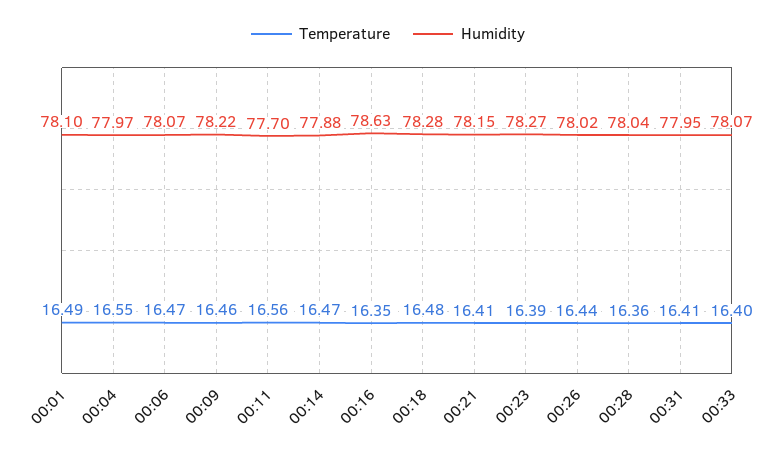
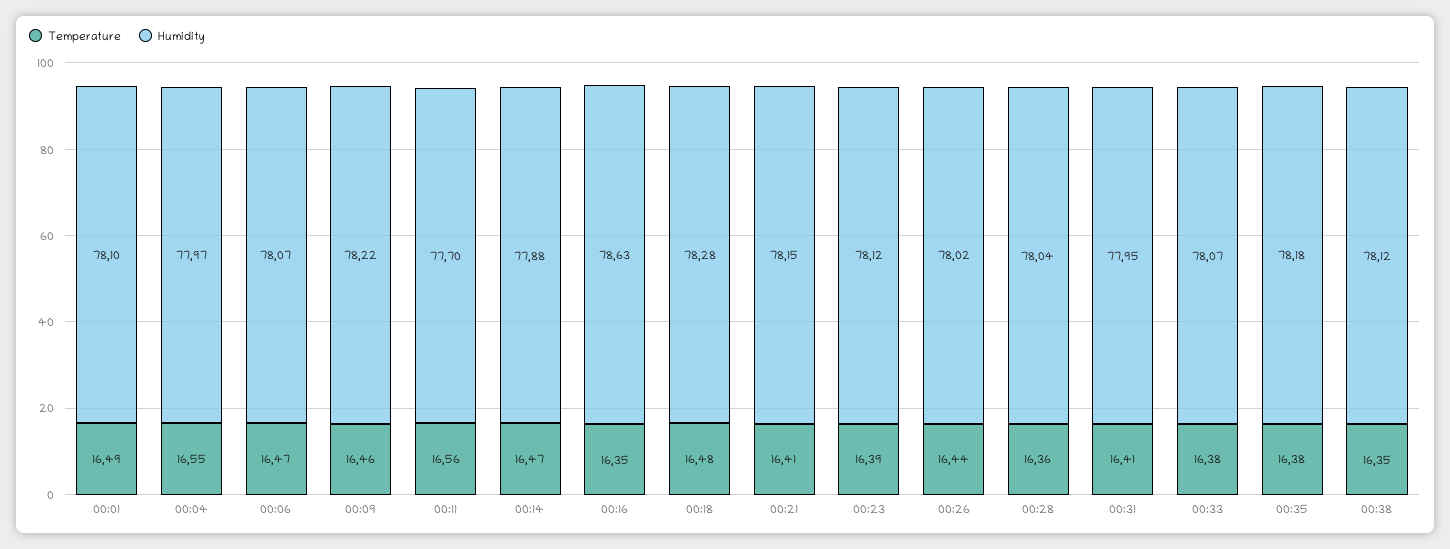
Humidity, 00:23: 78.27 -> 78.12
Temperature, 00:33: 16.4 -> 16.38
Temperature, 00:35: none -> 16.38
Humidity, 00:35: none -> 78.18
Temperature, 00:38: none -> 16.35
Humidity, 00:38: none -> 78.12

